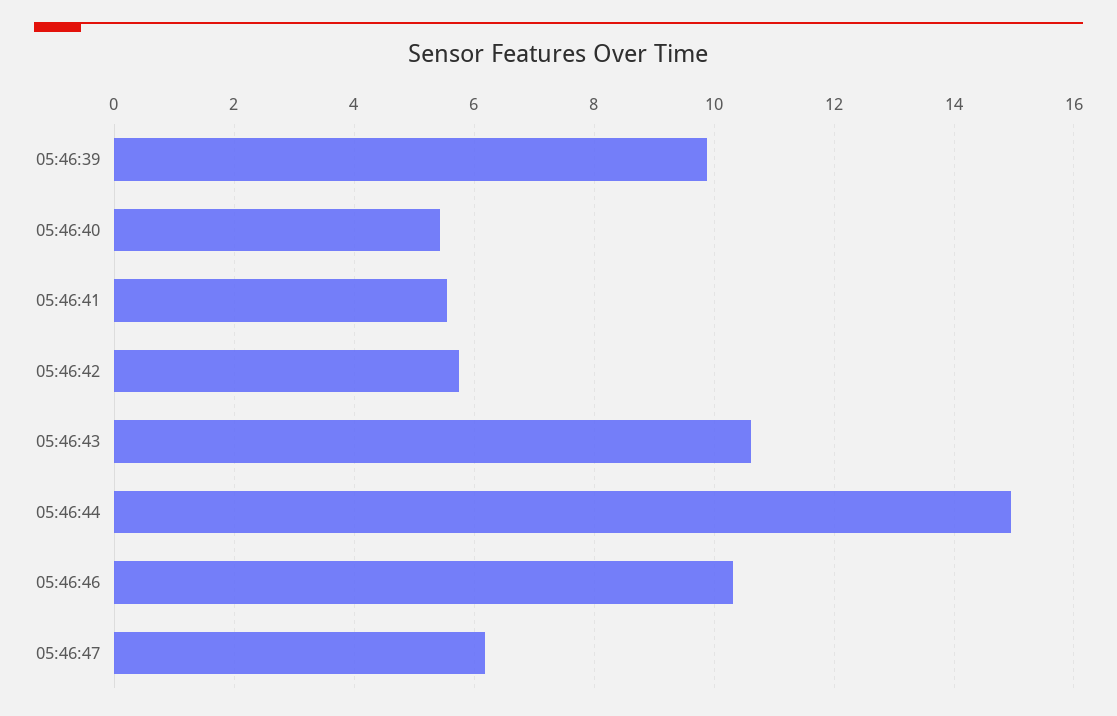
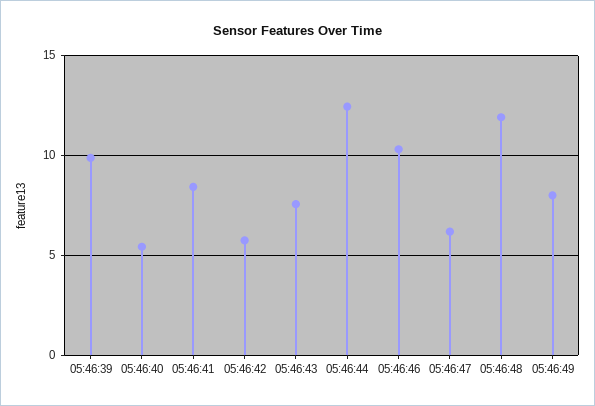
05:46:41: 5.6 -> 8.5
05:46:43: 10.6 -> 7.5
05:46:44: 15 -> 12.5
05:46:48: none -> 12
05:46:49: none -> 8

